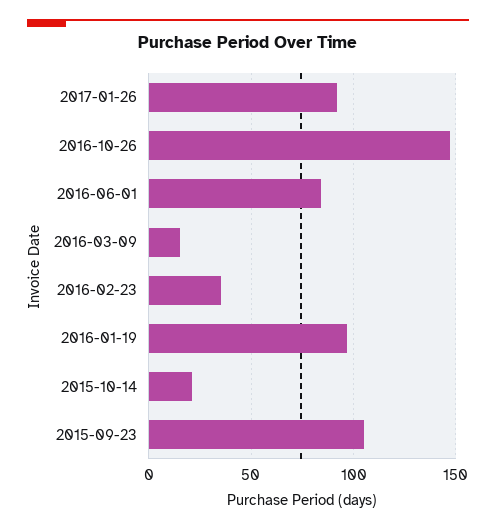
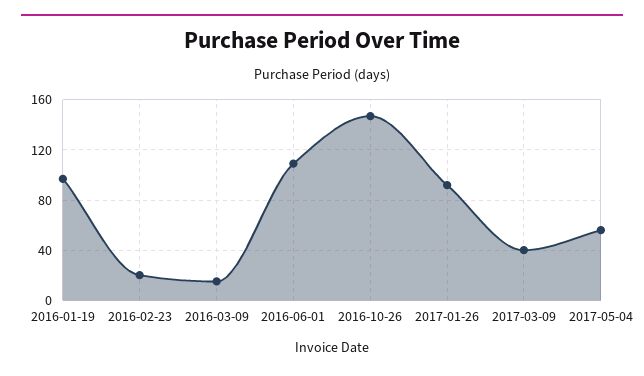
2016-06-01: 85 -> 110
2016-02-23: 35 -> 20
2015-10-14: 20 -> none
2015-09-23: 105 -> none
2017-03-09: none -> 40
2017-05-04: none -> 55

